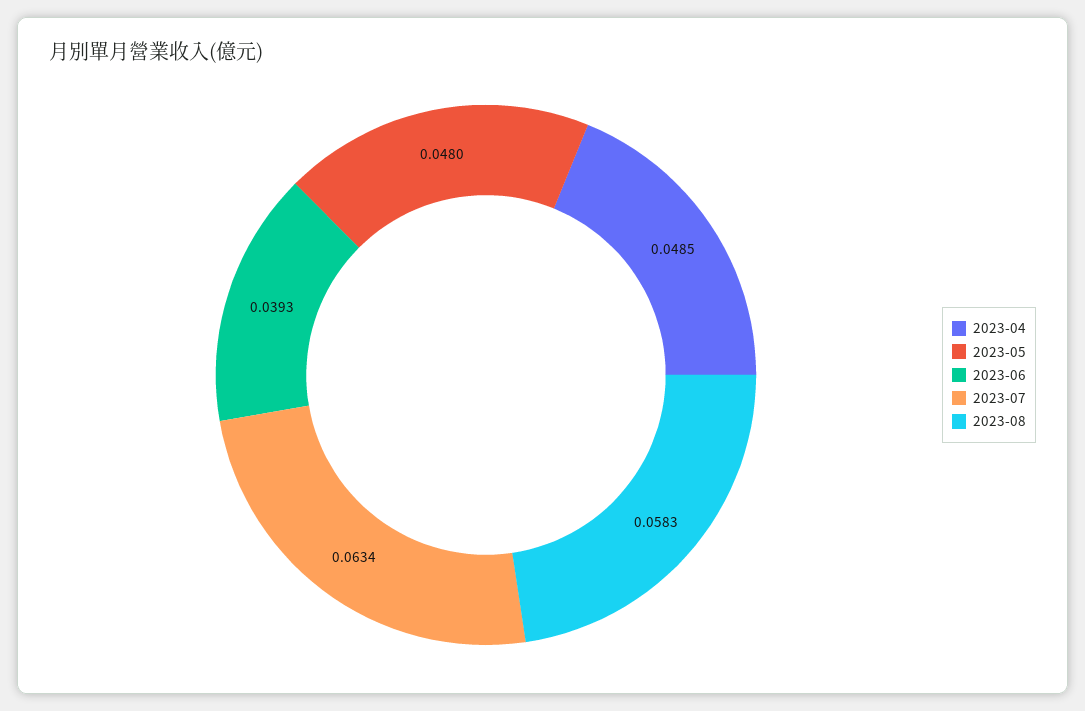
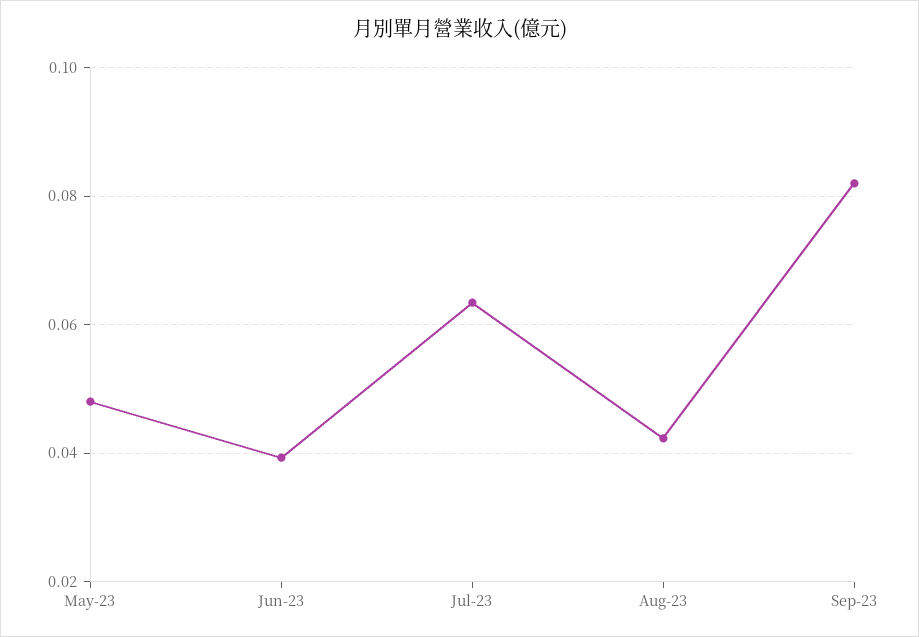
2023-04: 0.0485 -> none
2023-08: 0.0583 -> 0.042
Sep-23: none -> 0.082

